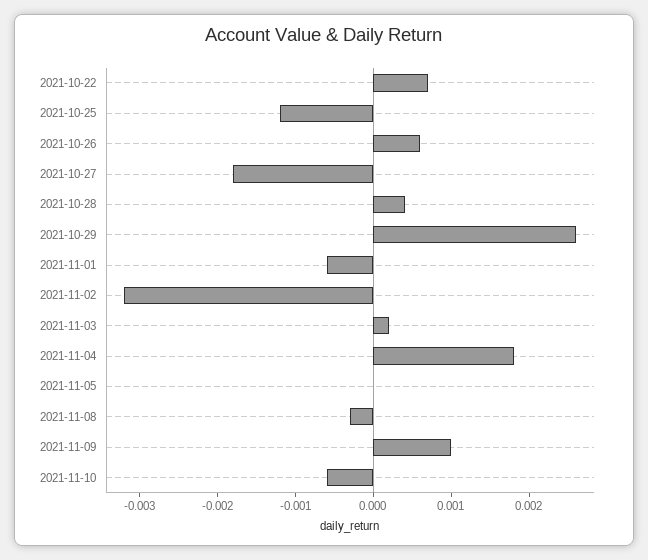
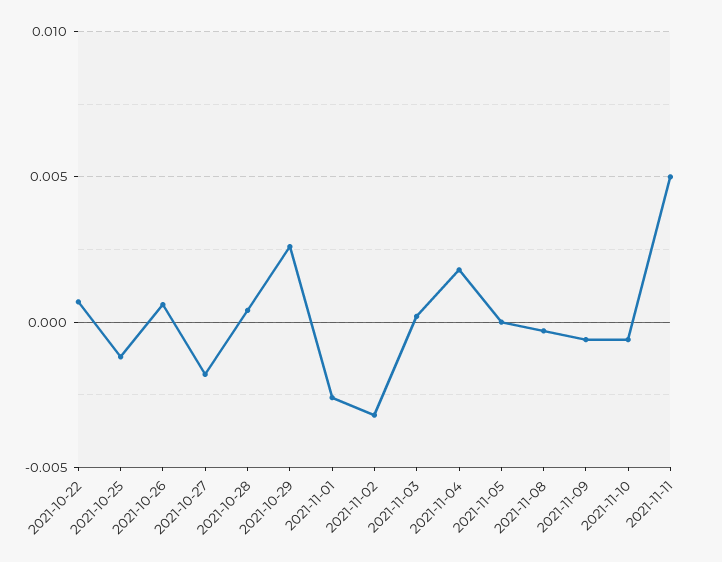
2021-11-01: -0.0005 -> -0.0025
2021-11-09: 0.001 -> -0.0005
2021-11-11: none -> 0.005

